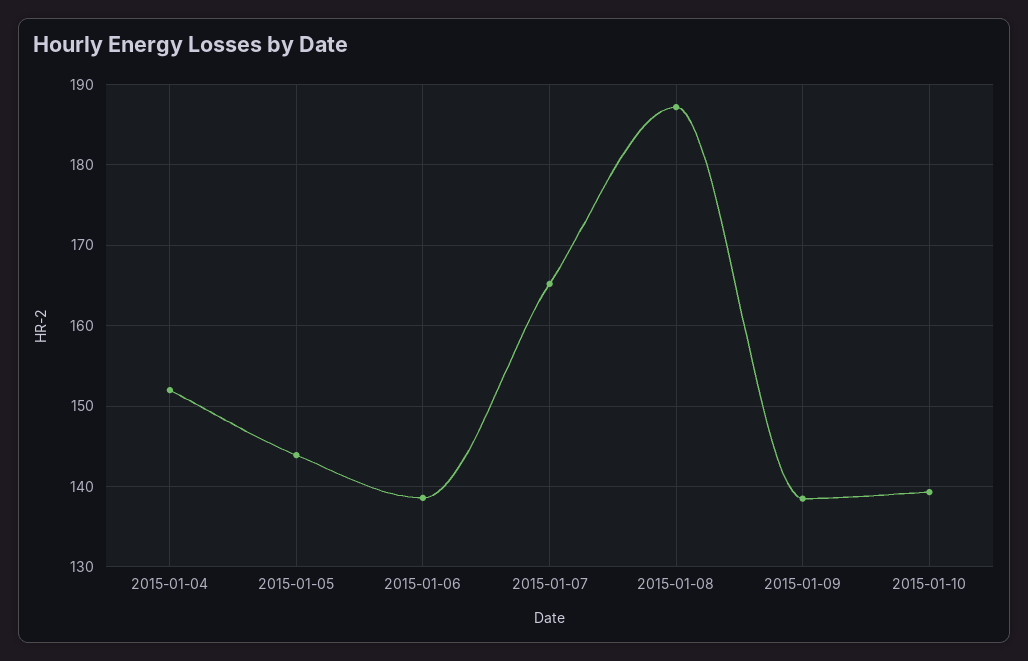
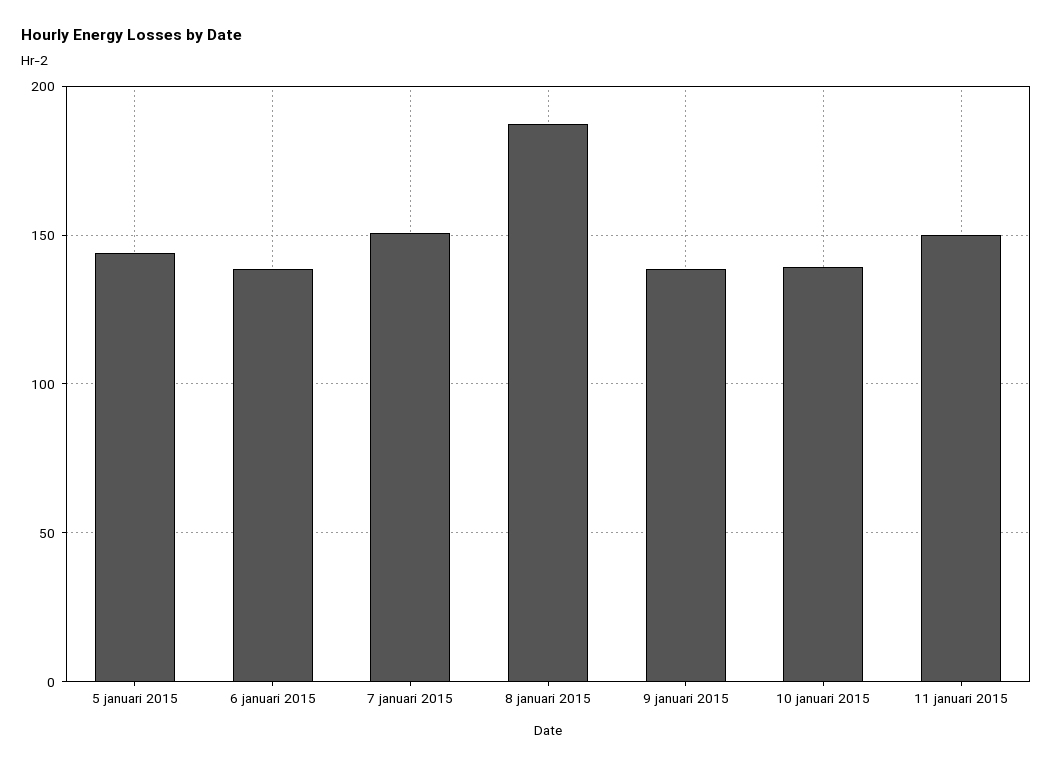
2015-01-04: 152 -> none
2015-01-07: 165 -> 150
11 januari 2015: none -> 150

